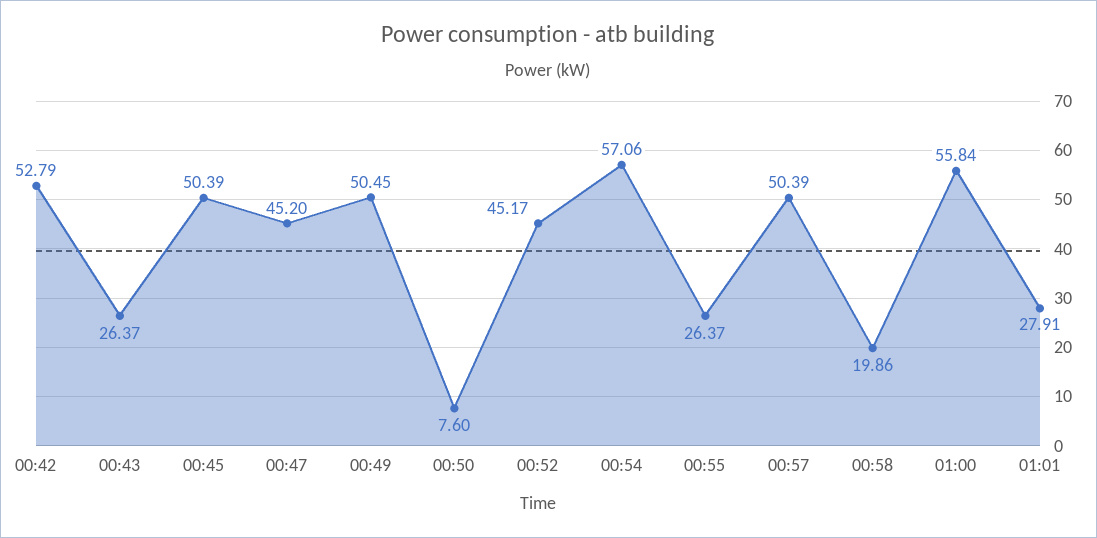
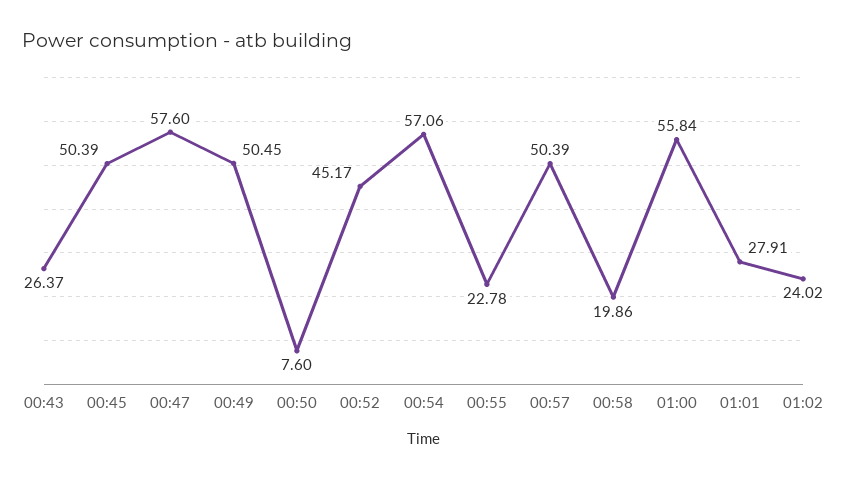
00:42: 52.79 -> none
00:47: 45.2 -> 57.6
00:55: 26.37 -> 22.78
01:02: none -> 24.02

